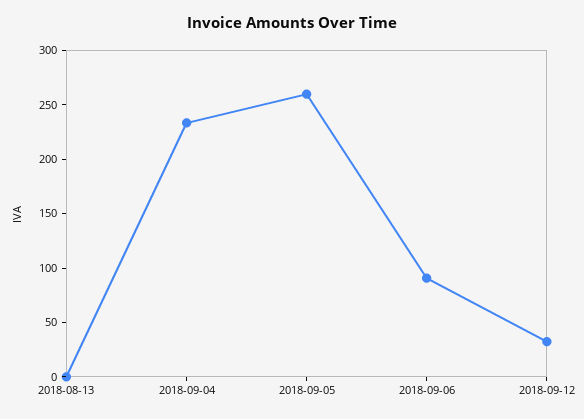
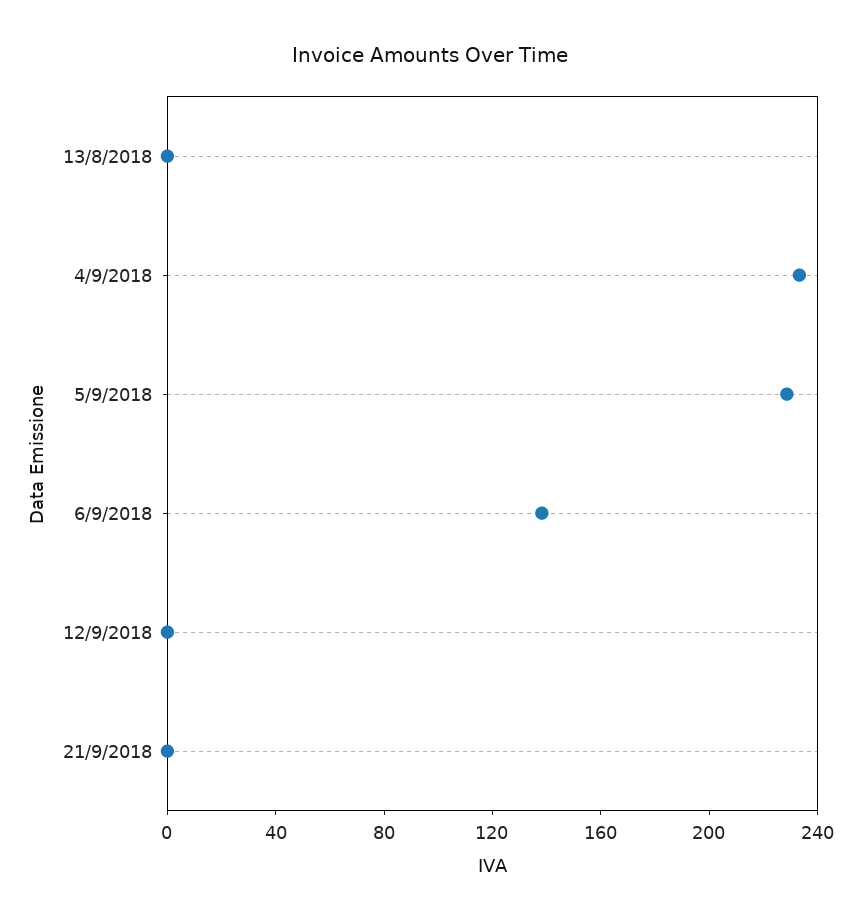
2018-09-05: 260 -> 230
2018-09-06: 90 -> 140
2018-09-12: 30 -> 0
21/9/2018: none -> 0

